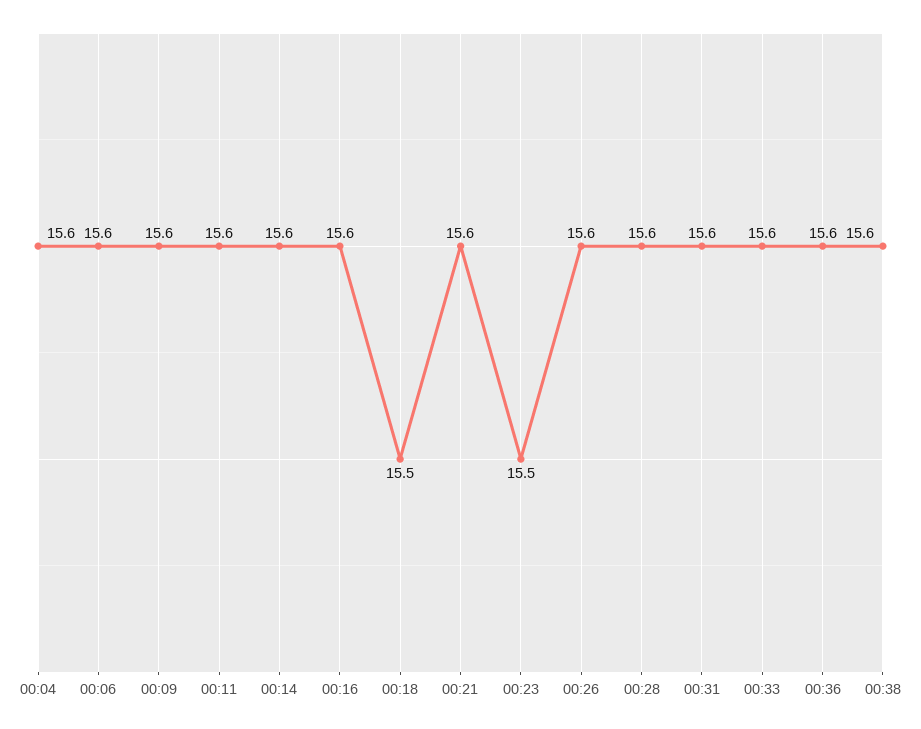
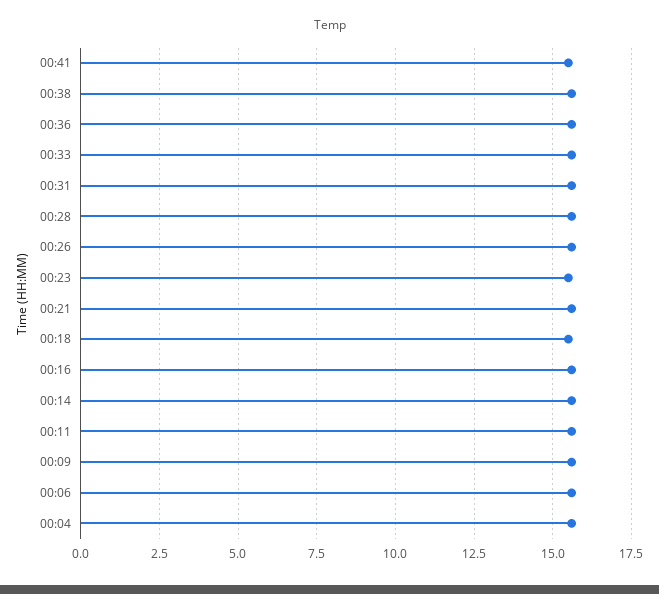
00:41: none -> 15.5

